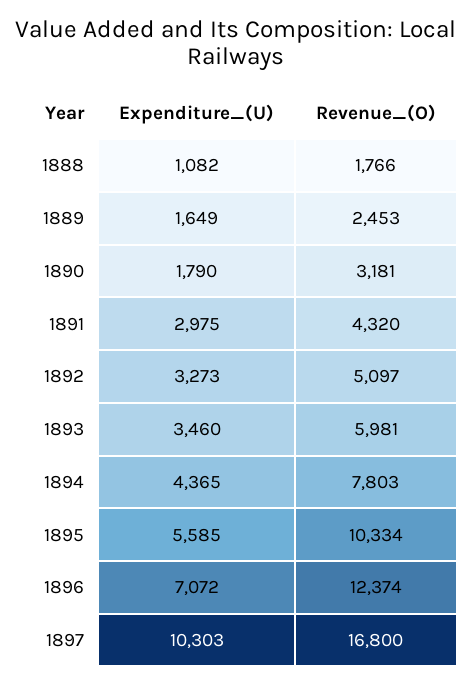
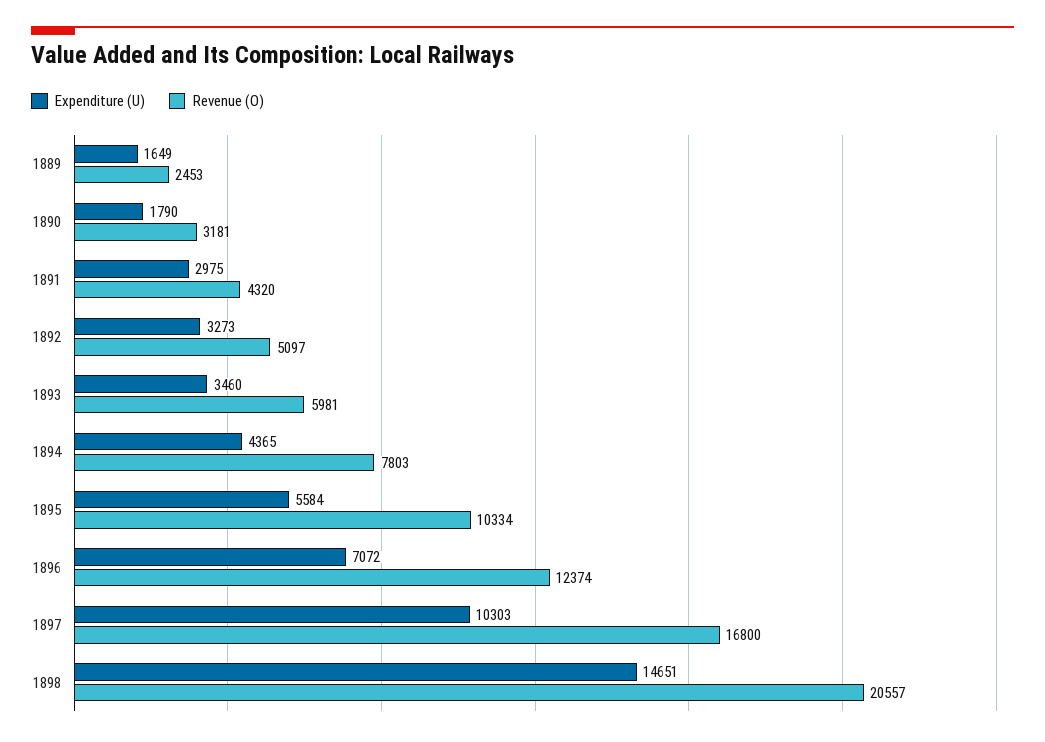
Expenditure_(U), 1888: 1082 -> none
Revenue_(O), 1888: 1766 -> none
Expenditure_(U), 1895: 5585 -> 5584
Expenditure_(U), 1898: none -> 14651
Revenue_(O), 1898: none -> 20557

